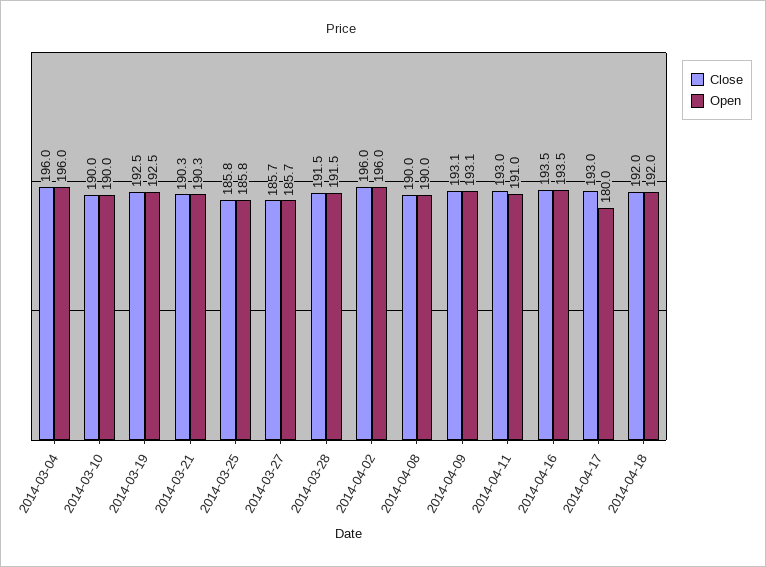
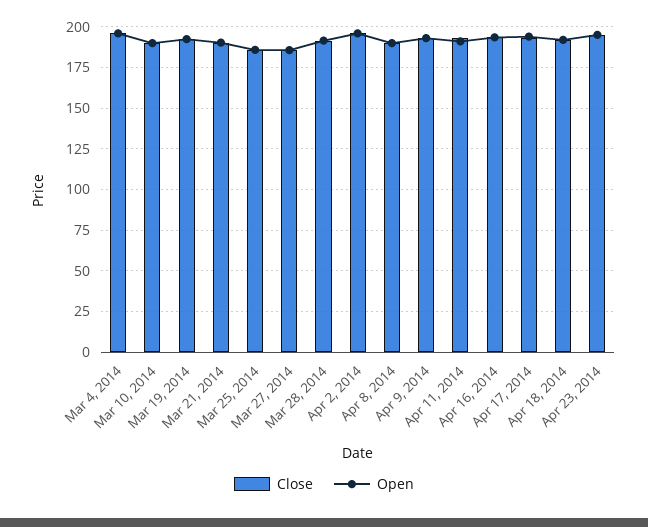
Open, 2014-04-17: 180 -> 195
Close, Apr 23, 2014: none -> 195
Open, Apr 23, 2014: none -> 195

